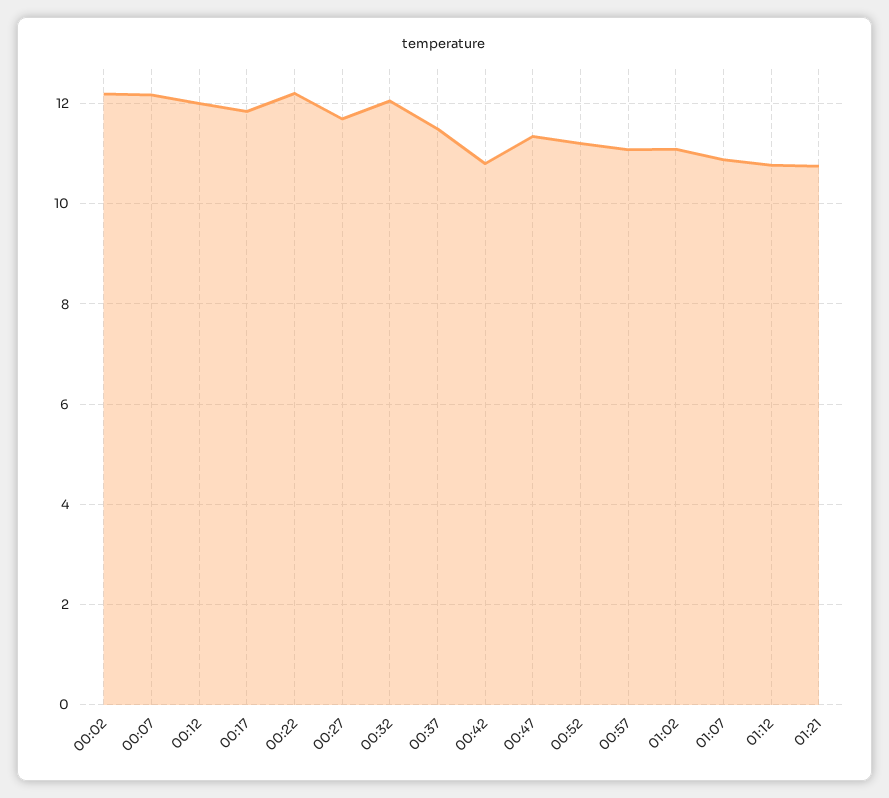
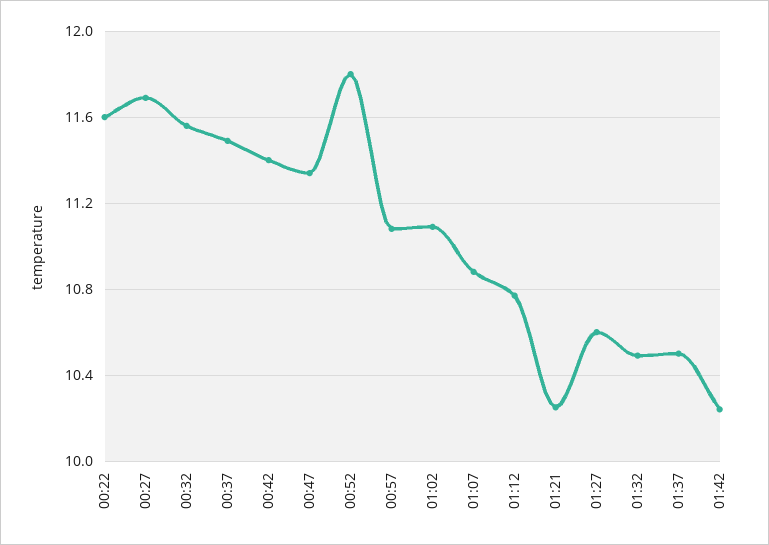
00:02: 12.2 -> none
00:07: 12.2 -> none
00:12: 12 -> none
00:17: 11.8 -> none
00:22: 12.2 -> 11.6
00:32: 12 -> 11.55
00:42: 10.8 -> 11.4
00:52: 11.2 -> 11.8
01:21: 10.8 -> 10.25
01:27: none -> 10.6
01:32: none -> 10.5
01:37: none -> 10.5
01:42: none -> 10.25

